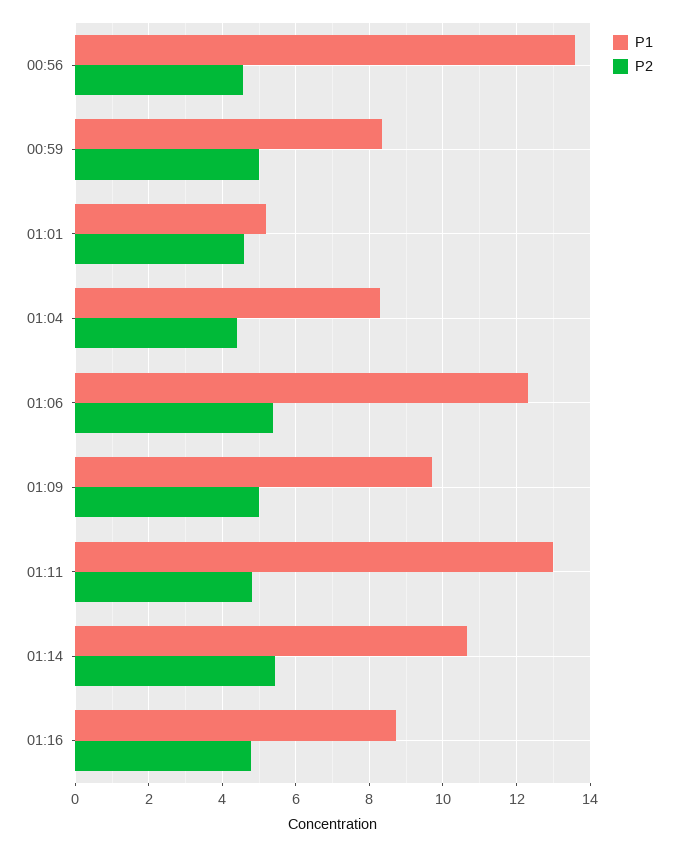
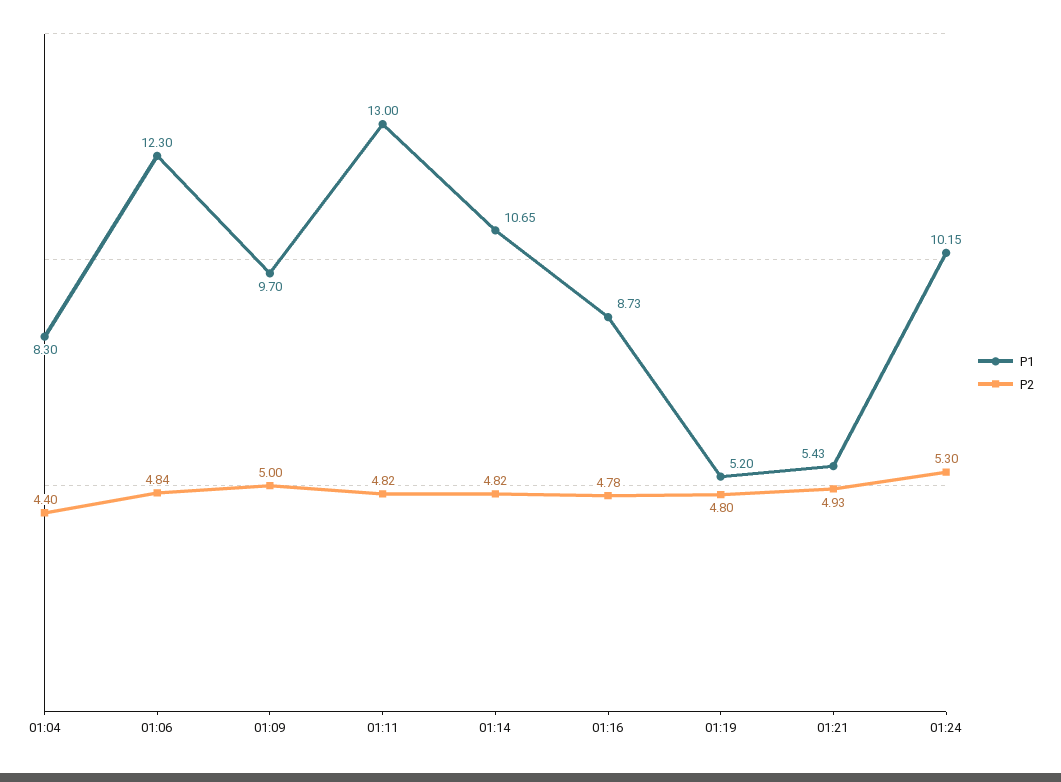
P1, 00:56: 13.6 -> none
P2, 00:56: 4.6 -> none
P1, 00:59: 8.4 -> none
P2, 00:59: 5 -> none
P1, 01:01: 5.2 -> none
P2, 01:01: 4.6 -> none
P2, 01:06: 5.4 -> 4.84
P2, 01:14: 5.4 -> 4.82
P1, 01:19: none -> 5.2
P2, 01:19: none -> 4.8
P1, 01:21: none -> 5.43
P2, 01:21: none -> 4.93
P1, 01:24: none -> 10.15
P2, 01:24: none -> 5.3

